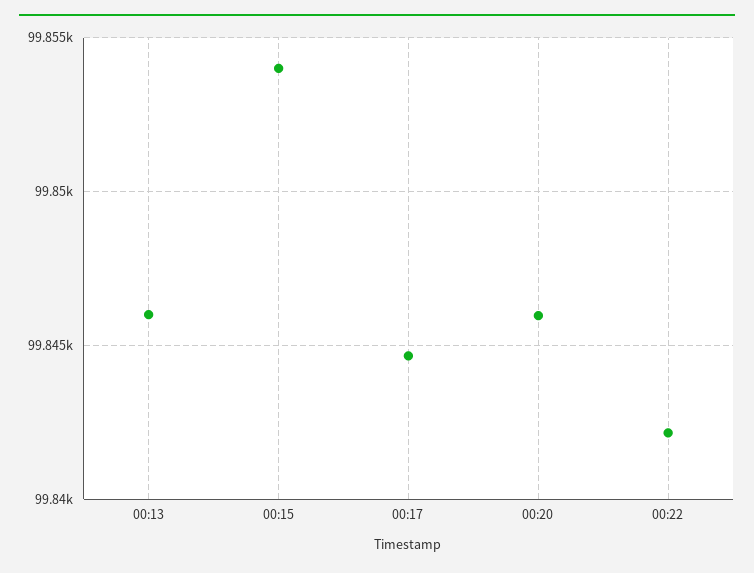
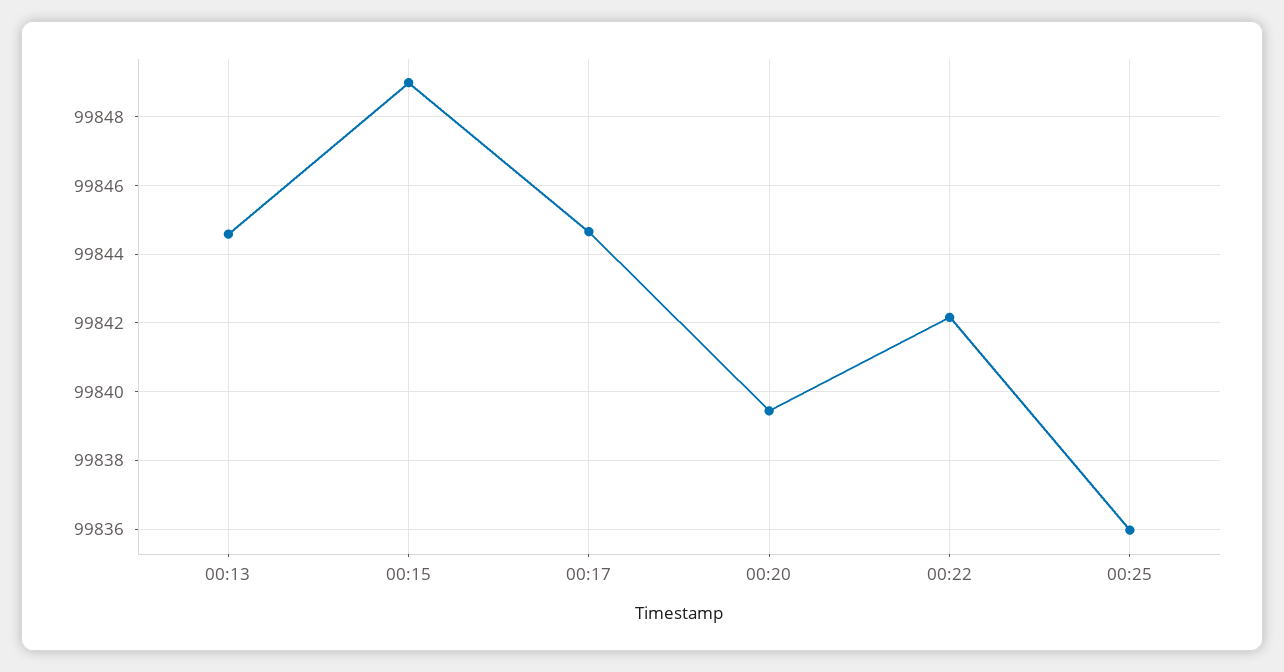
00:13: 99846 -> 99844.6
00:15: 99854 -> 99849
00:20: 99846 -> 99839.4
00:25: none -> 99836

